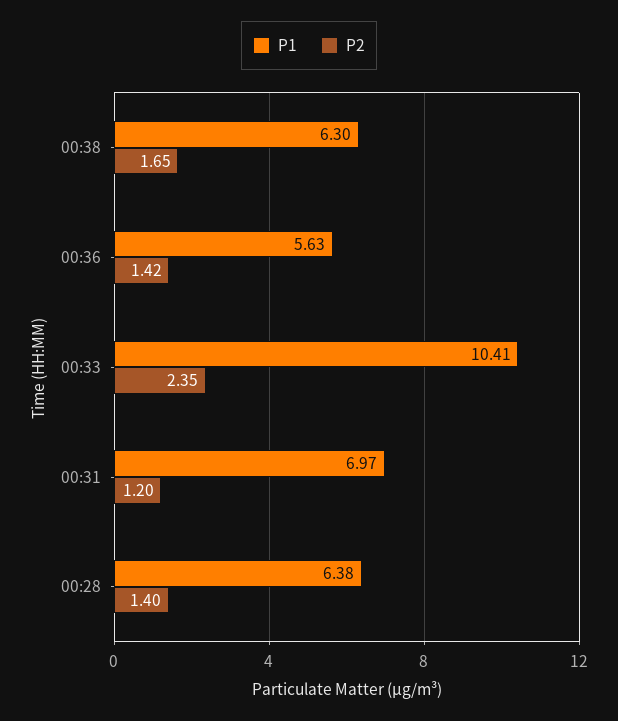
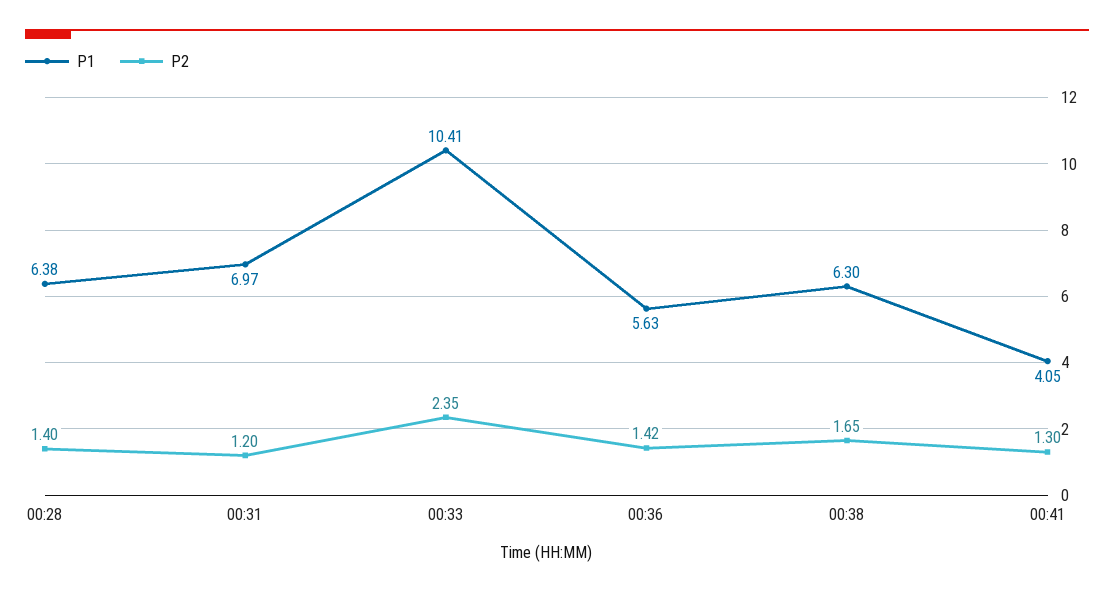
P1, 00:41: none -> 4.05
P2, 00:41: none -> 1.3

